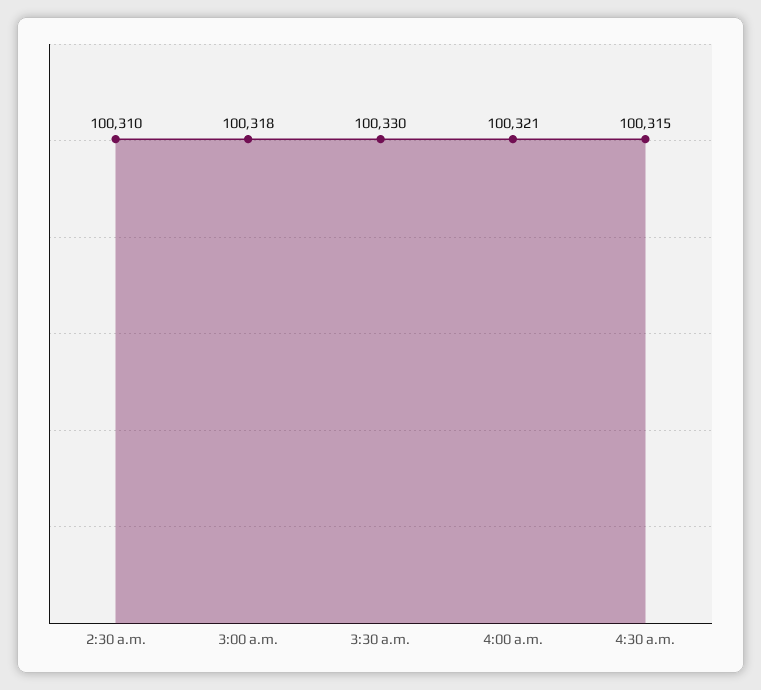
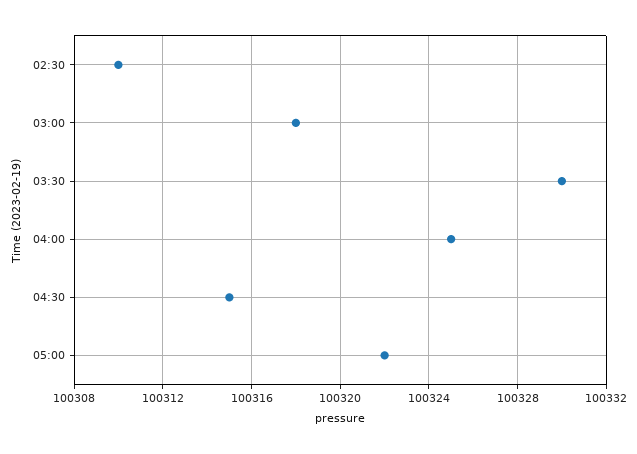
4:00 a.m.: 100321 -> 100325
05:00: none -> 100322

